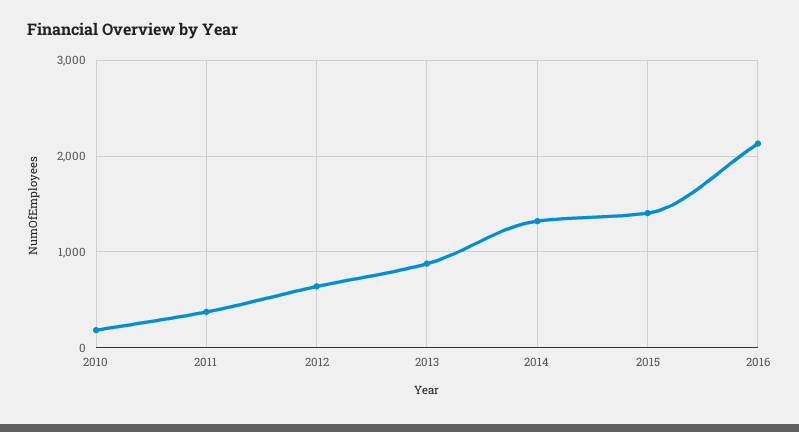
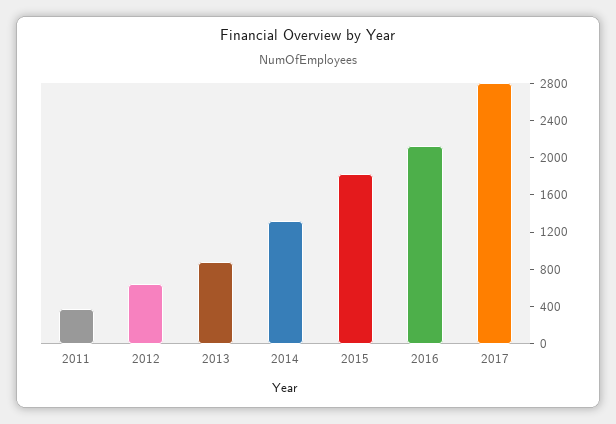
2010: 200 -> none
2015: 1400 -> 1800
2017: none -> 2800

